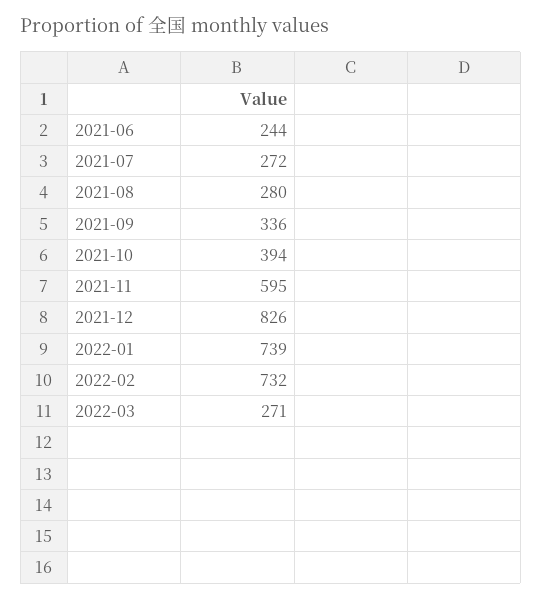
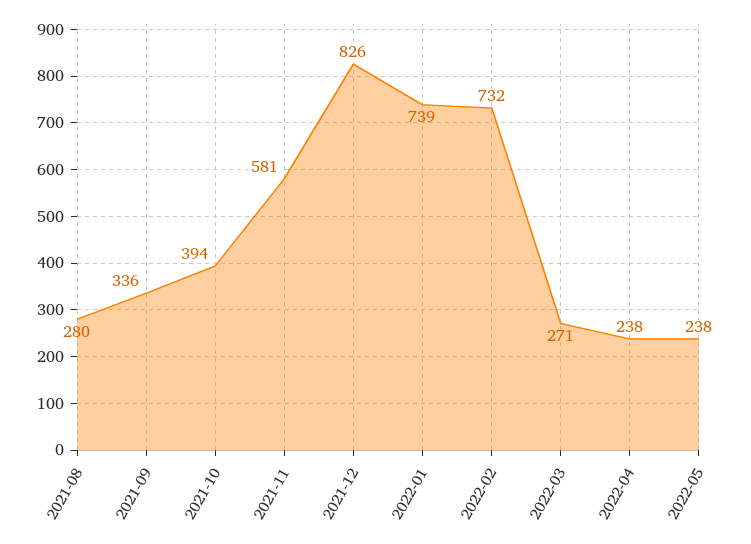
2021-06: 244 -> none
2021-07: 272 -> none
2021-11: 595 -> 581
2022-04: none -> 238
2022-05: none -> 238

